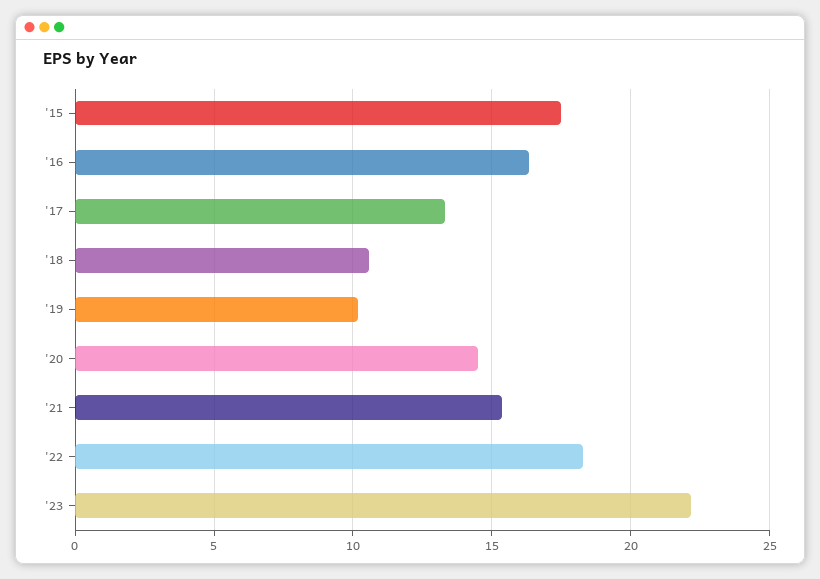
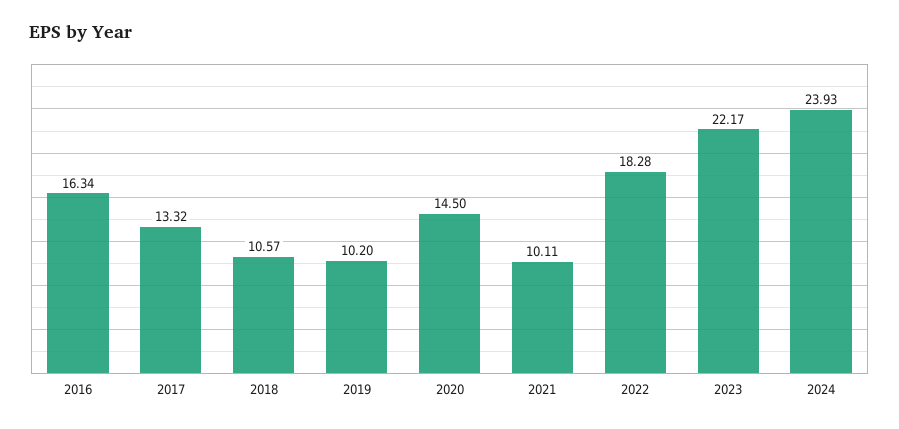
'15: 17.5 -> none
'21: 15.5 -> 10.11
2024: none -> 23.93

